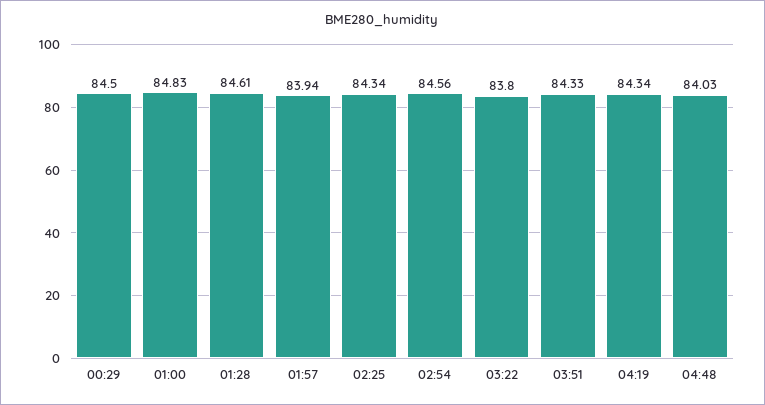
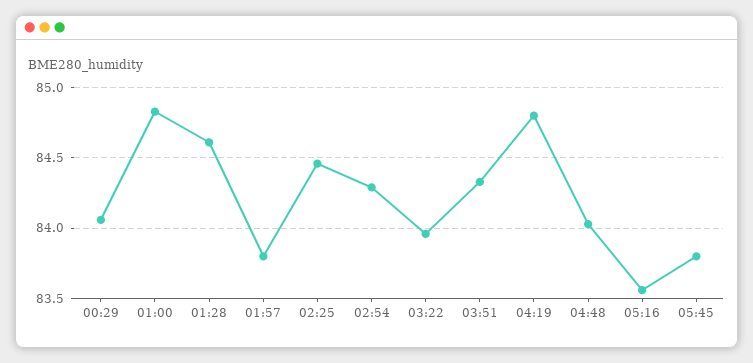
00:29: 84.5 -> 84.05
01:57: 83.94 -> 83.8
02:25: 84.34 -> 84.45
02:54: 84.56 -> 84.3
03:22: 83.8 -> 83.95
04:19: 84.34 -> 84.8
05:16: none -> 83.55
05:45: none -> 83.8

